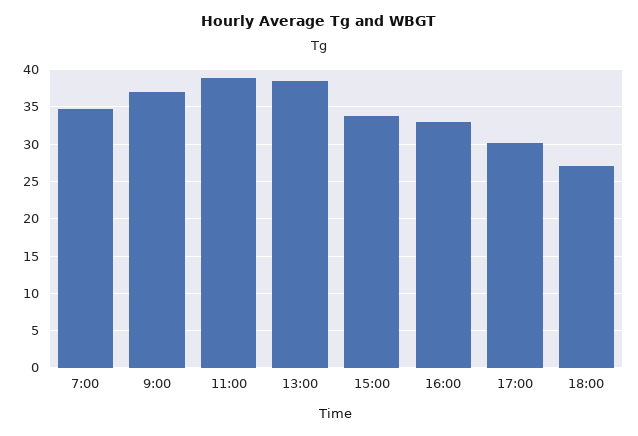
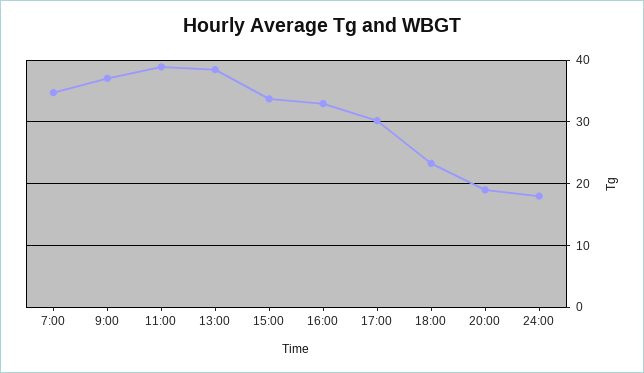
18:00: 27 -> 23
20:00: none -> 19
24:00: none -> 18

